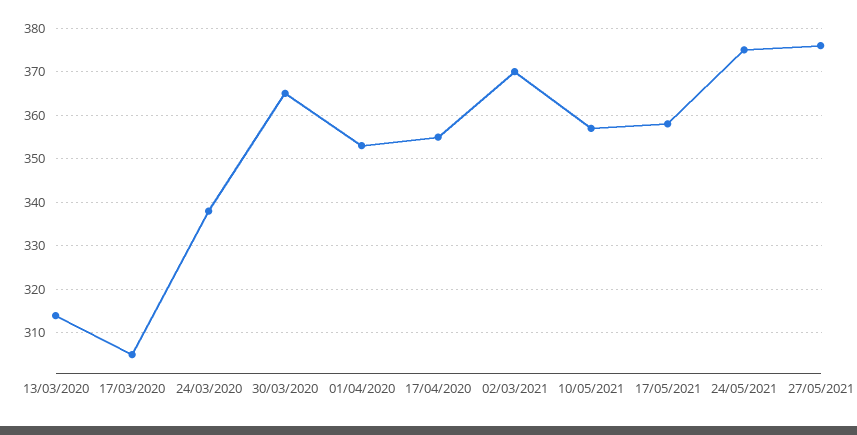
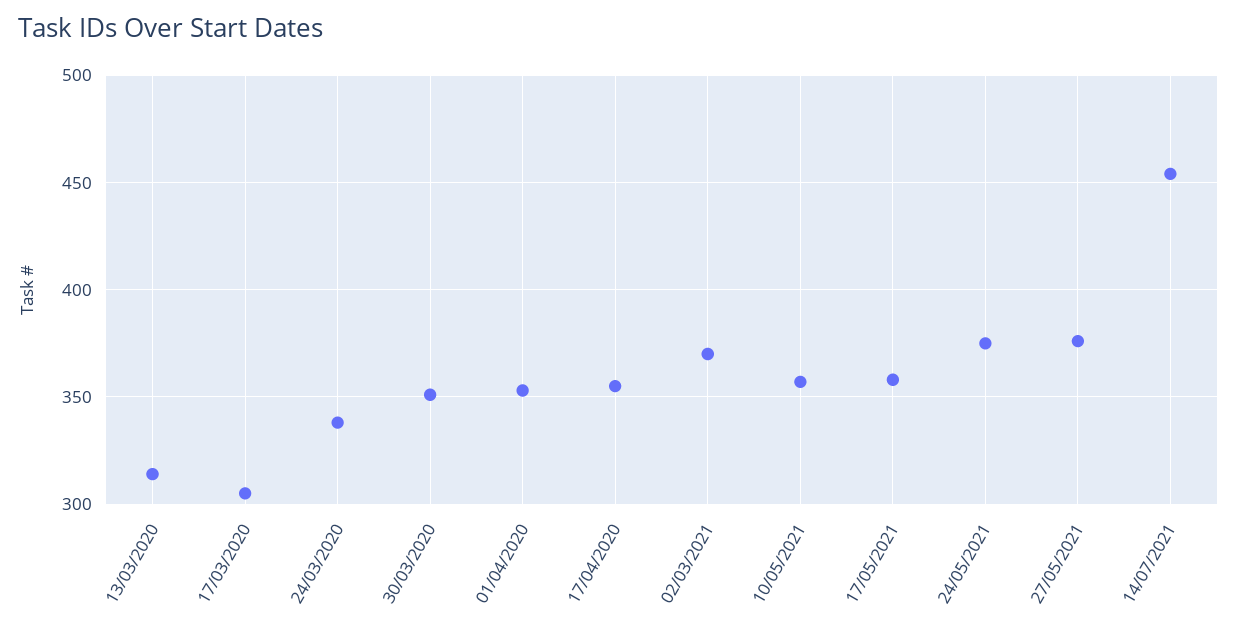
30/03/2020: 365 -> 350
14/07/2021: none -> 455

